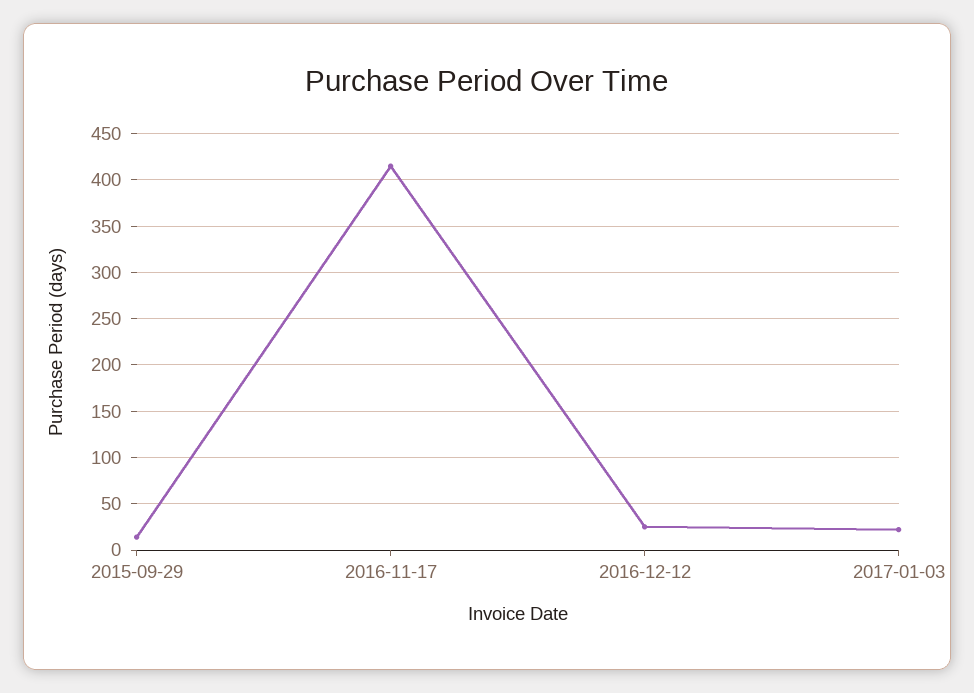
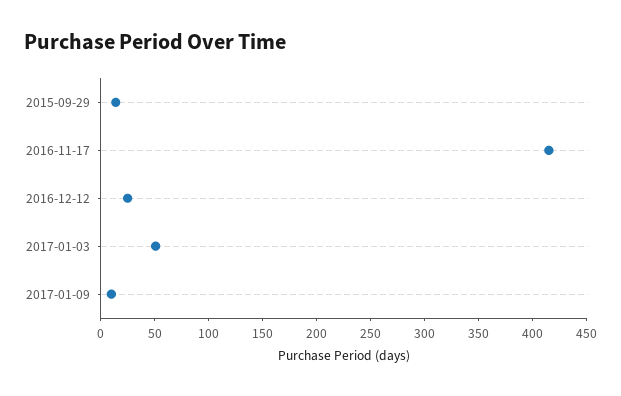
2017-01-03: 20 -> 50
2017-01-09: none -> 10

